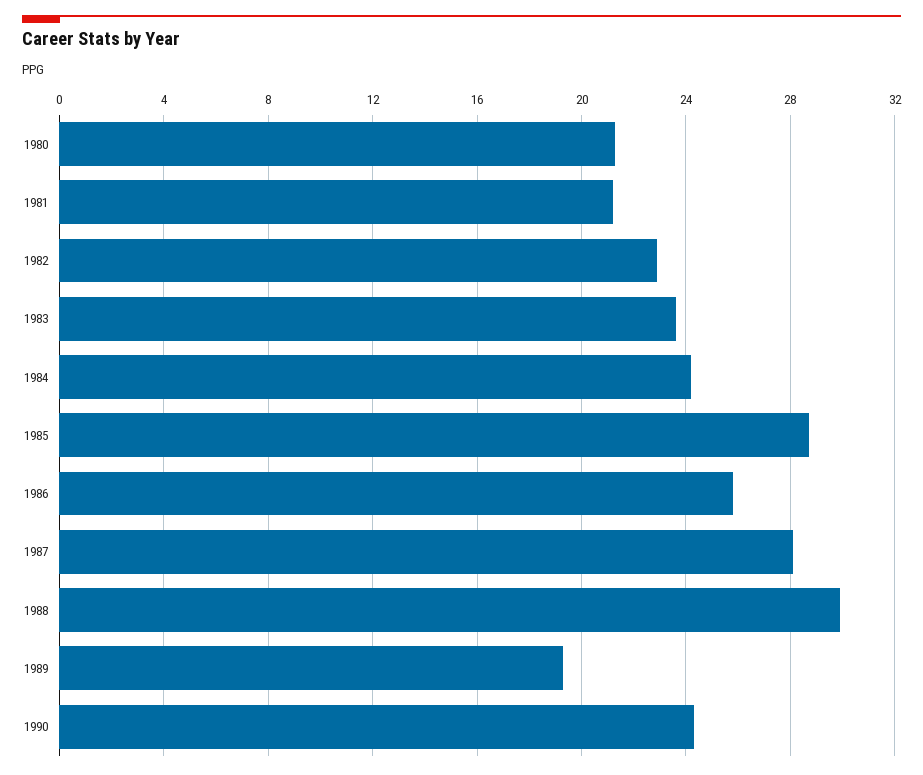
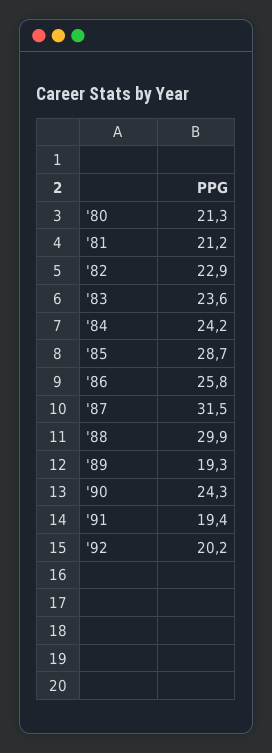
1987: 28 -> 31.5
'91: none -> 19.4
'92: none -> 20.2

